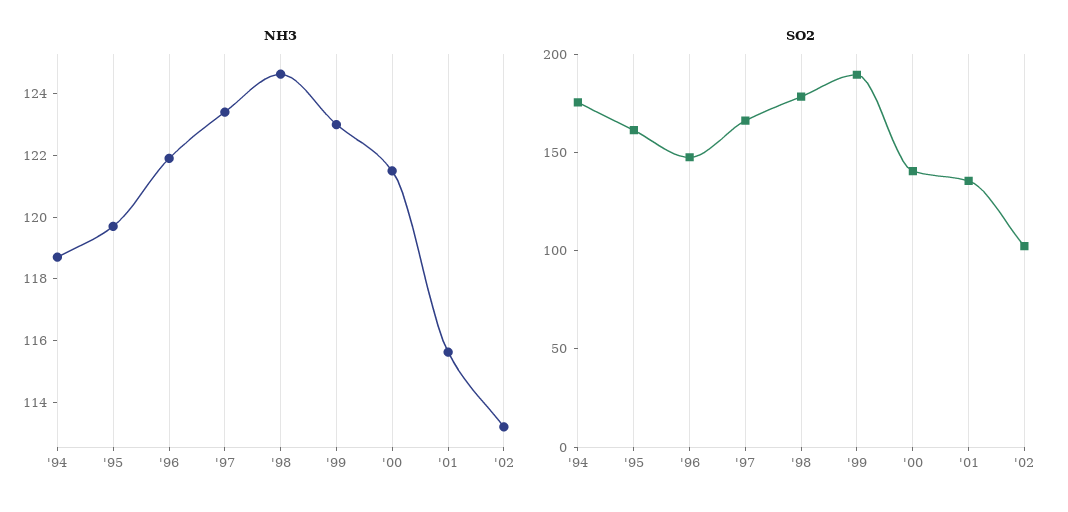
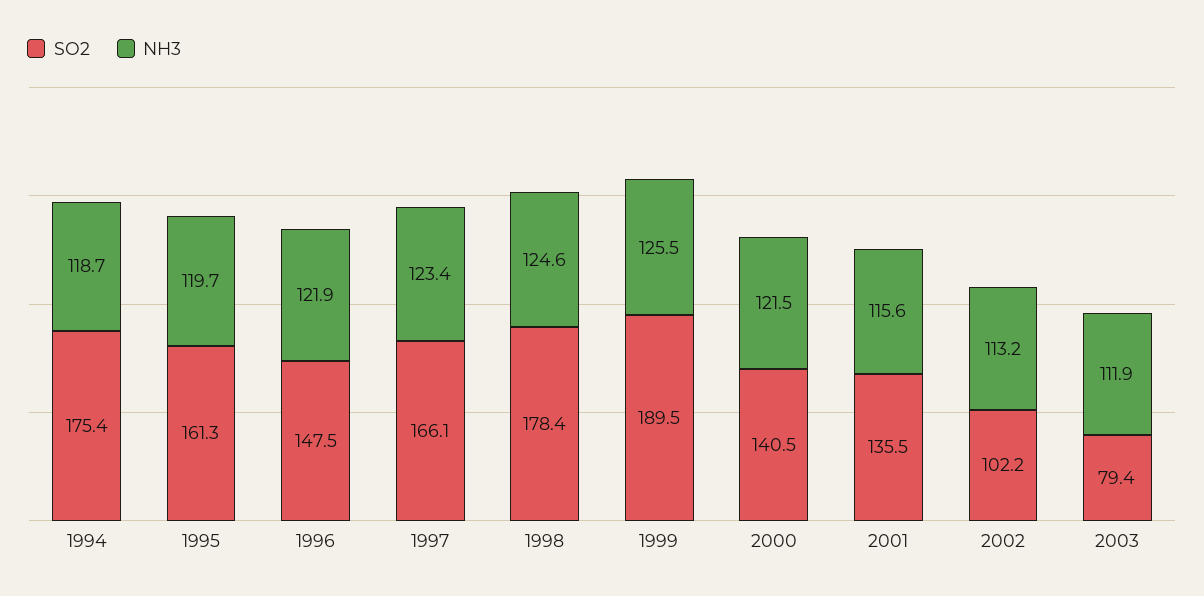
NH3, '99: 123 -> 125.5
SO2, 2003: none -> 79.4
NH3, 2003: none -> 111.9

